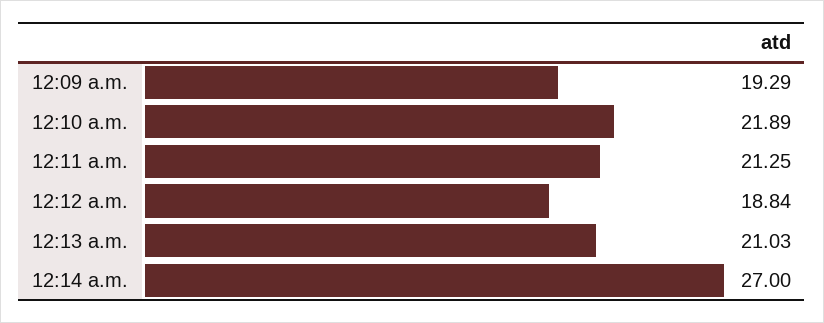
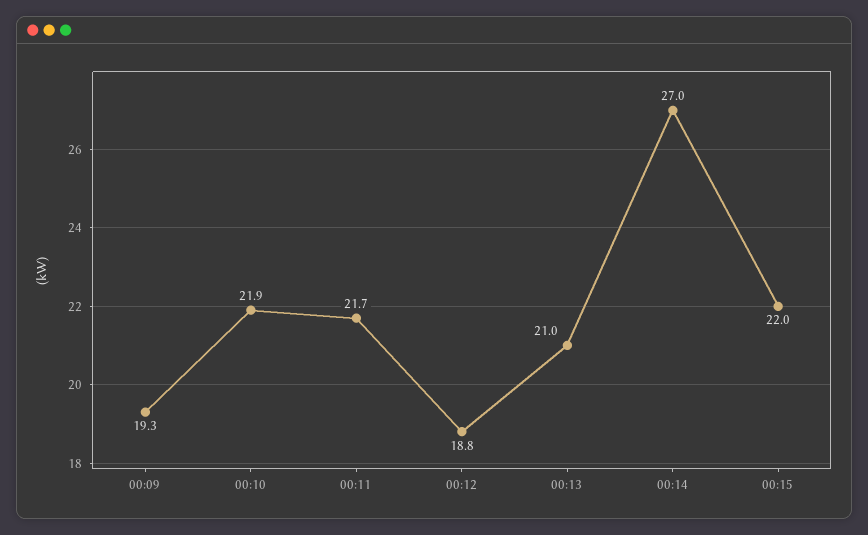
12:11 a.m.: 21.25 -> 21.7
00:15: none -> 22

